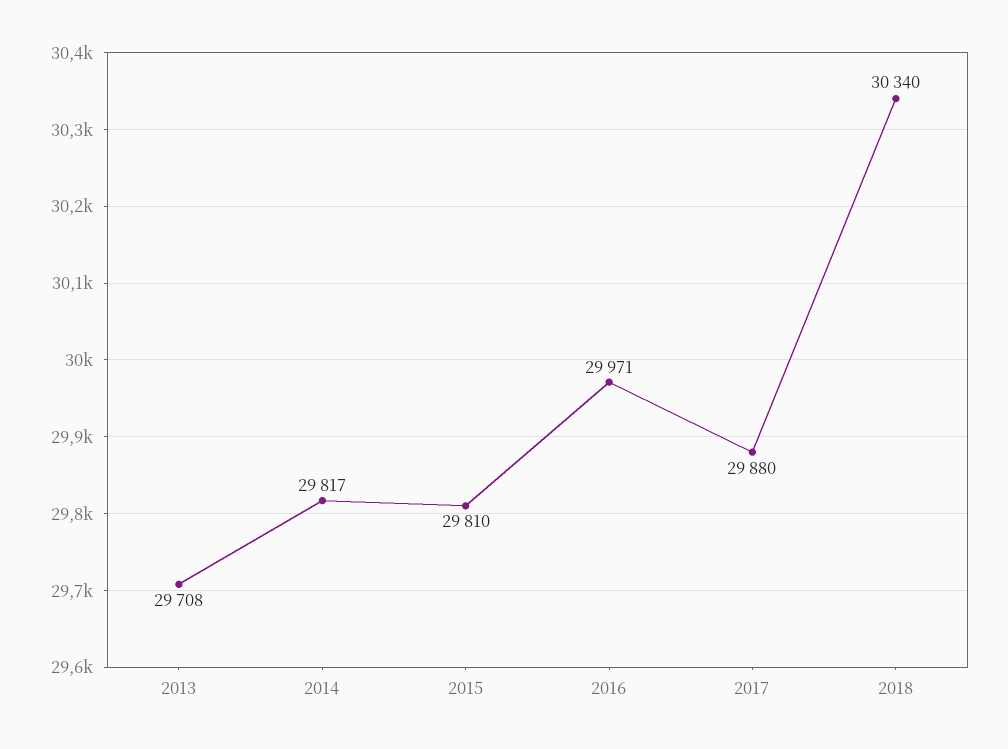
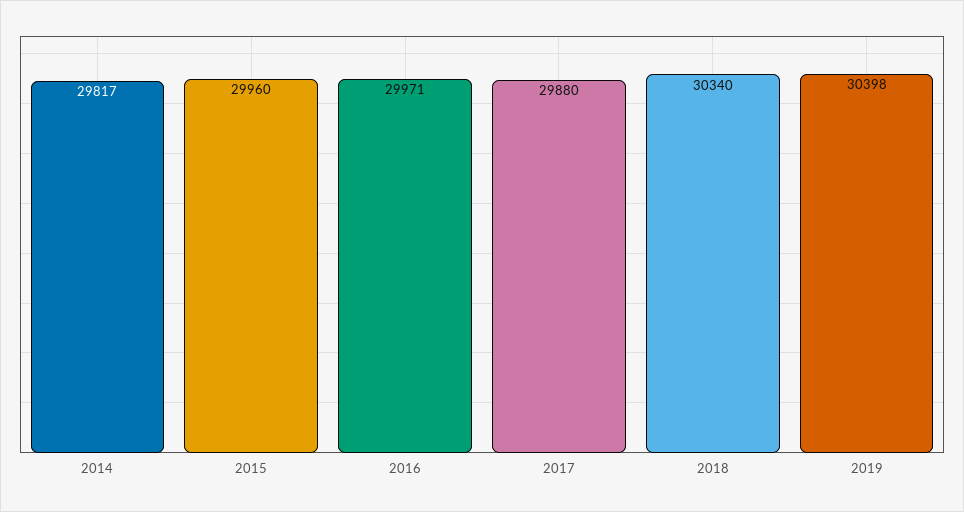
2013: 29708 -> none
2015: 29810 -> 29960
2019: none -> 30398

